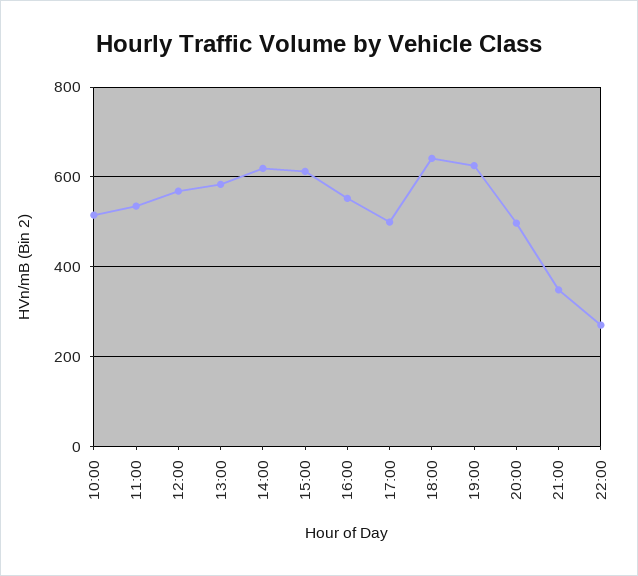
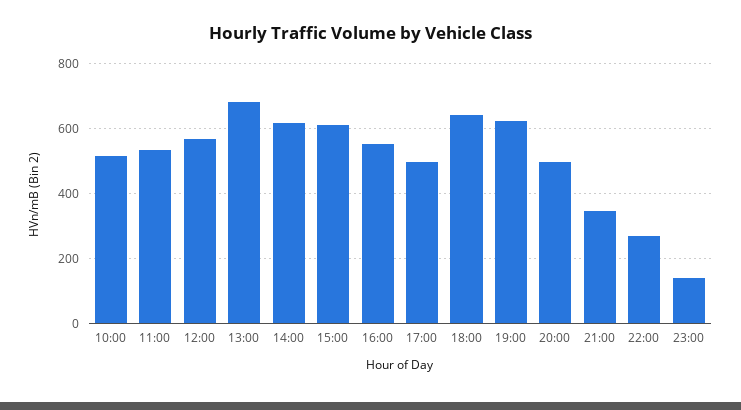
13:00: 580 -> 680
23:00: none -> 140

